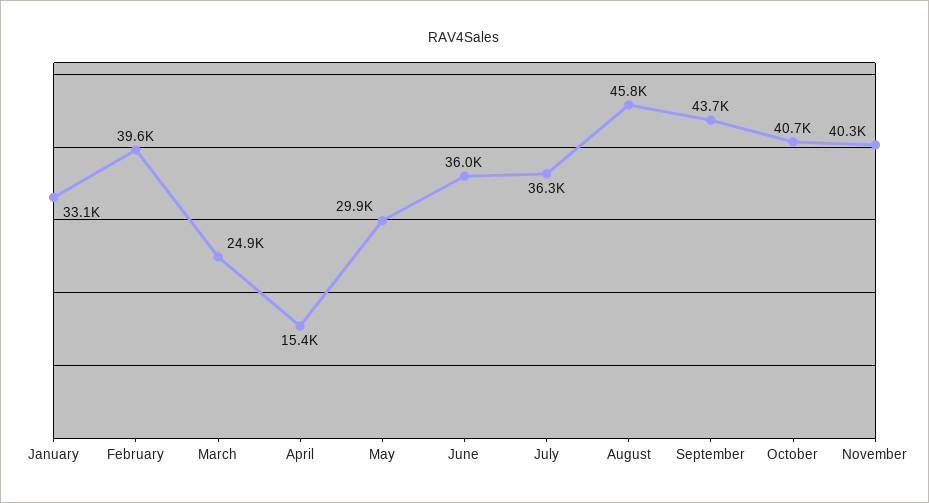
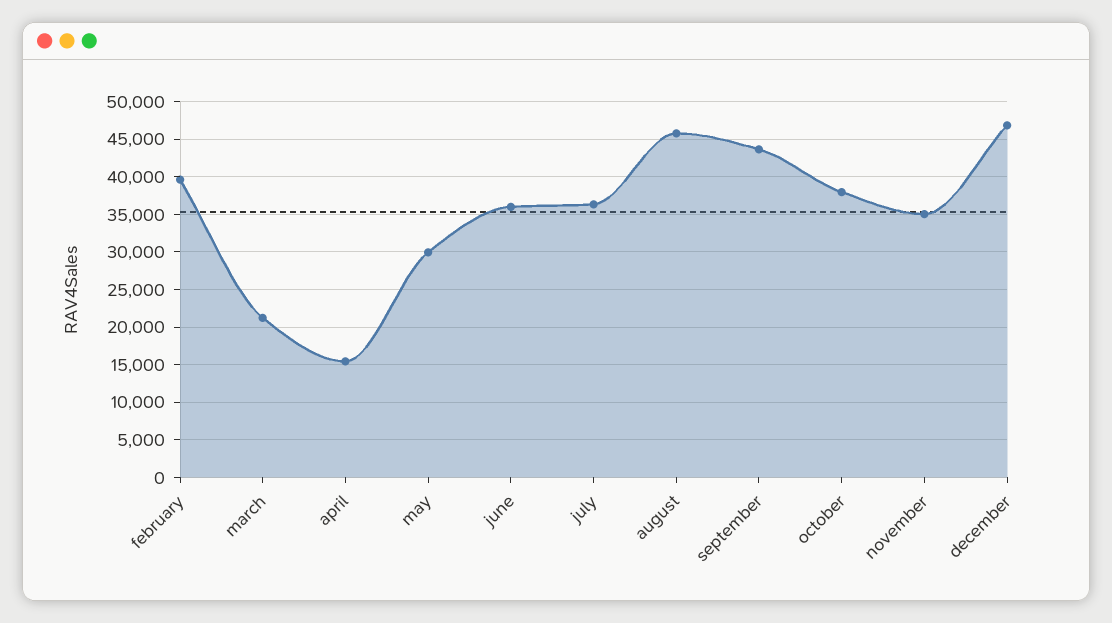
January: 33100 -> none
March: 24900 -> 21000
October: 40700 -> 38000
November: 40300 -> 35000
december: none -> 47000

